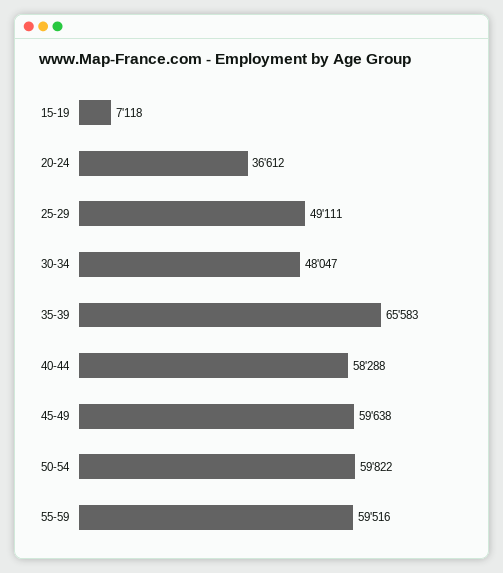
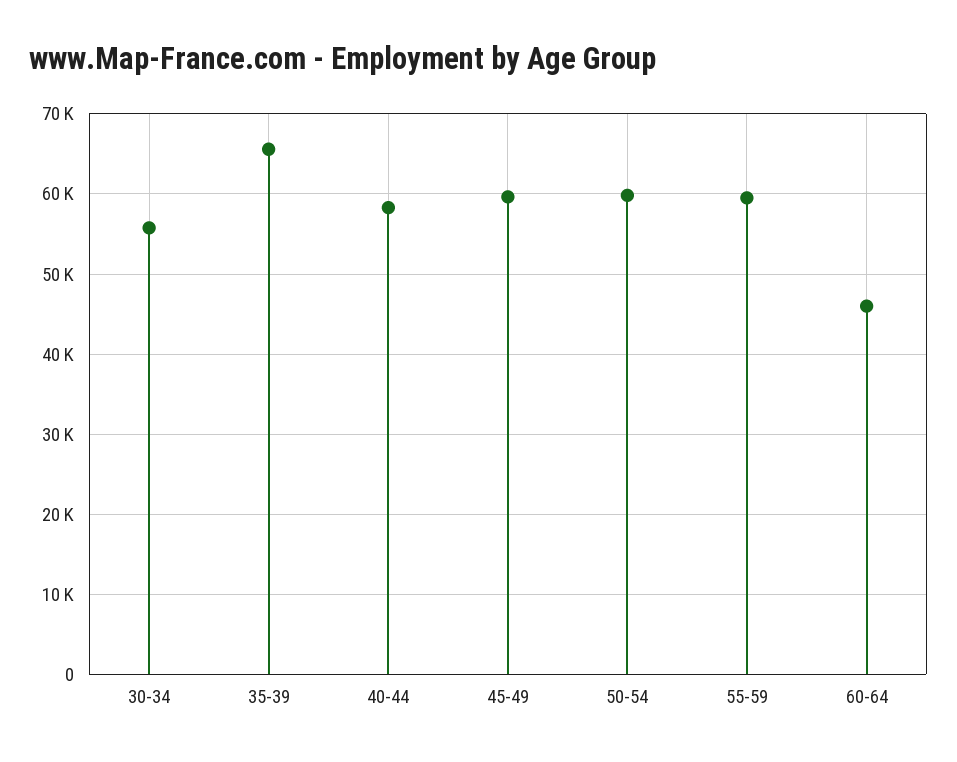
15-19: 7118 -> none
20-24: 36612 -> none
25-29: 49111 -> none
30-34: 48047 -> 56000
60-64: none -> 46000

